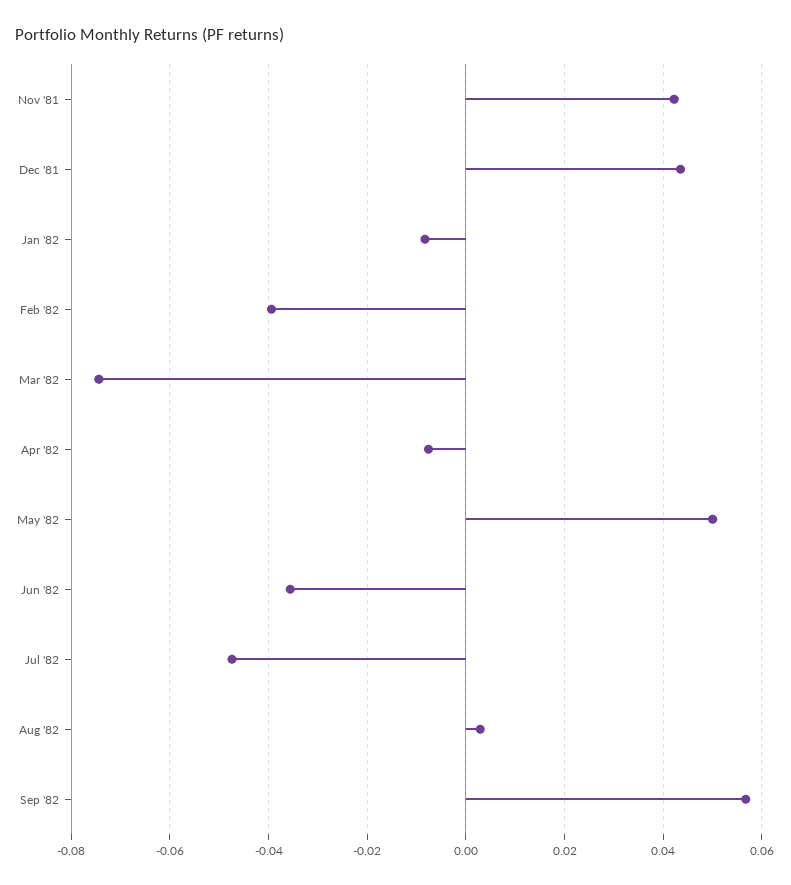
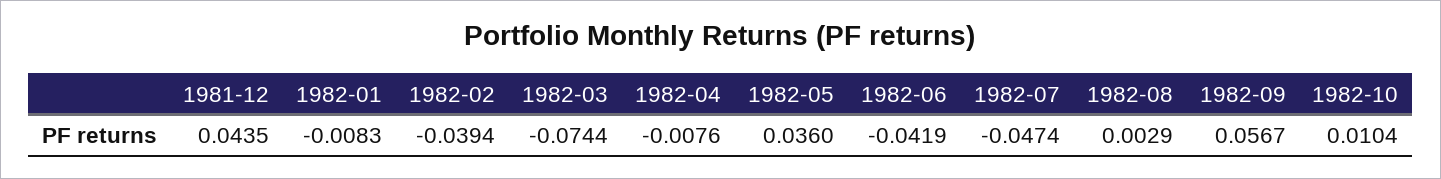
Nov '81: 0.042 -> none
May '82: 0.05 -> 0.036
Jun '82: -0.036 -> -0.0419
1982-10: none -> 0.0104

